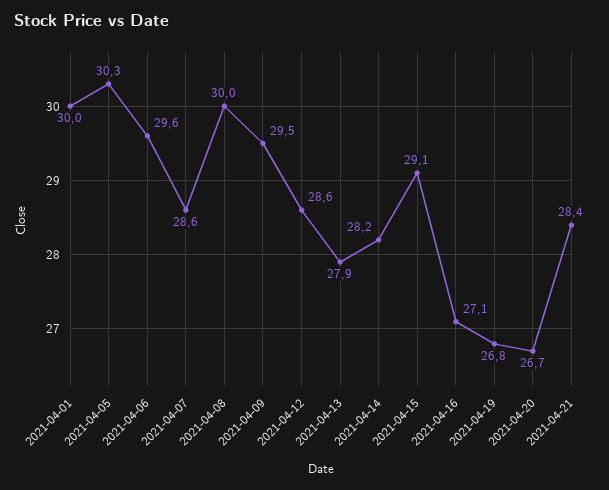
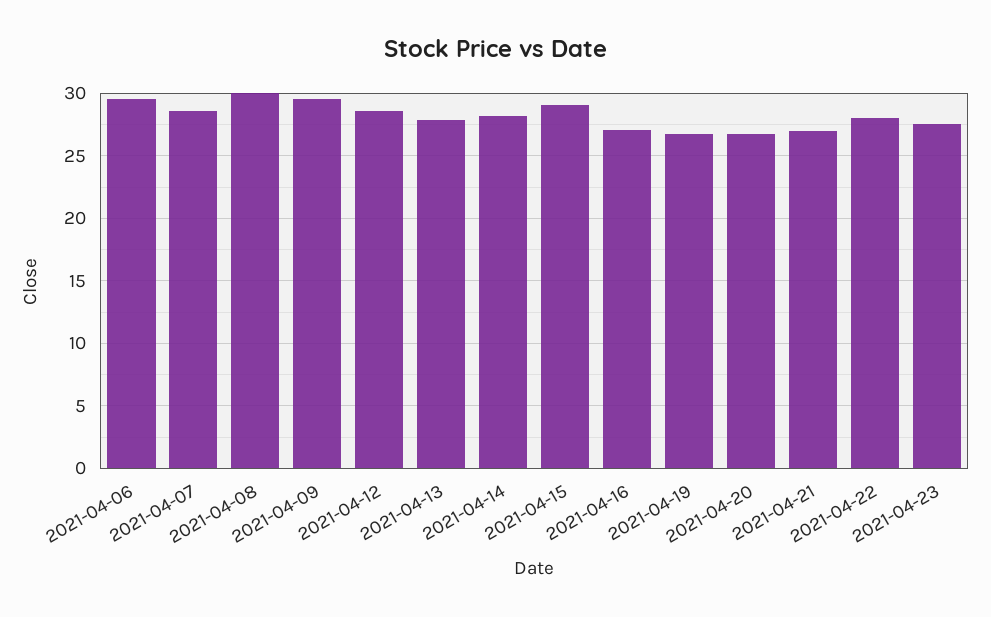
2021-04-01: 30 -> none
2021-04-05: 30.3 -> none
2021-04-21: 28.4 -> 27
2021-04-22: none -> 28
2021-04-23: none -> 27.5

